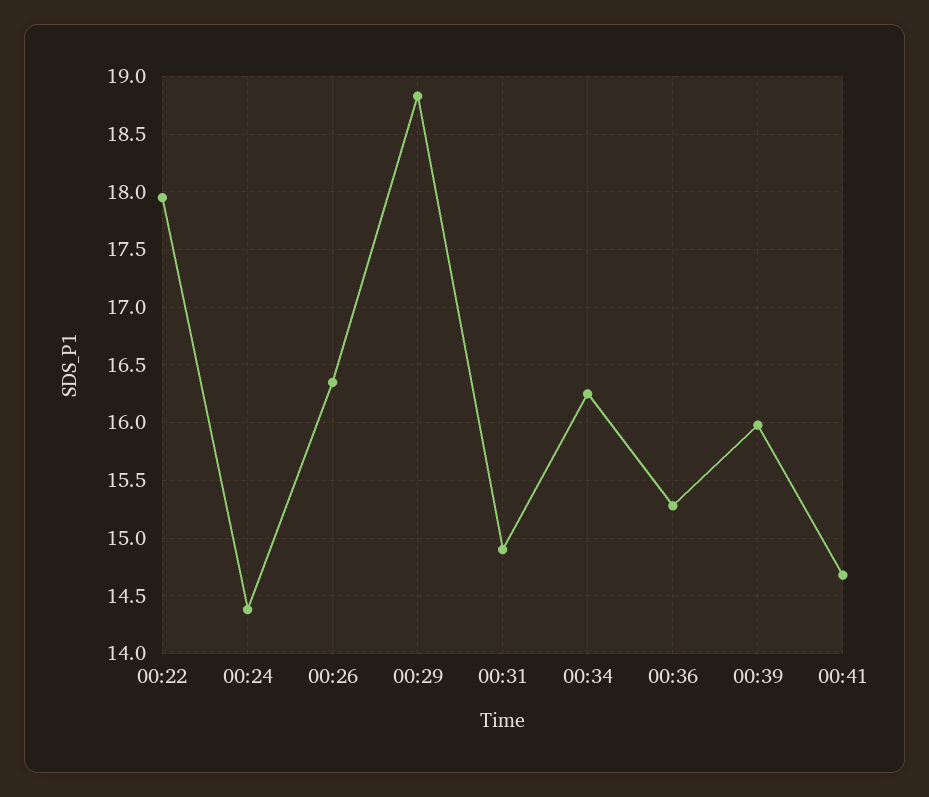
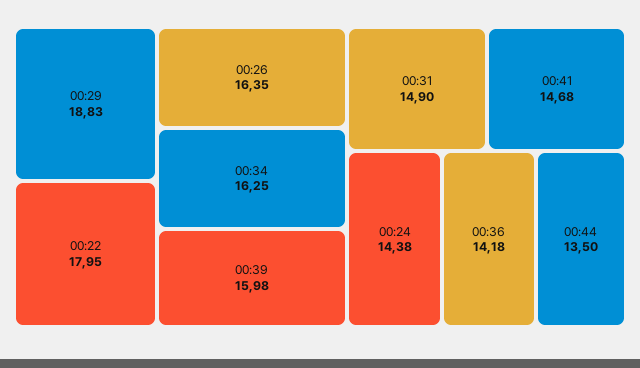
00:36: 15.3 -> 14.18
00:44: none -> 13.5

